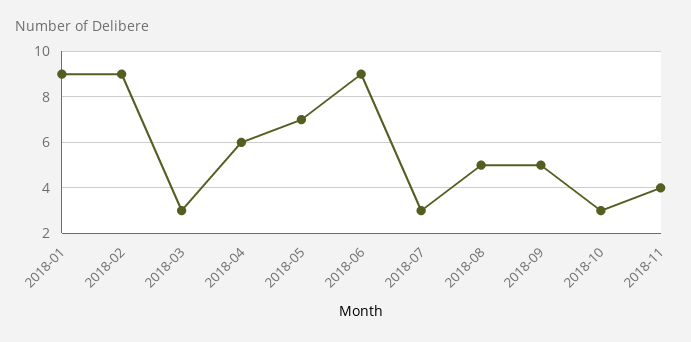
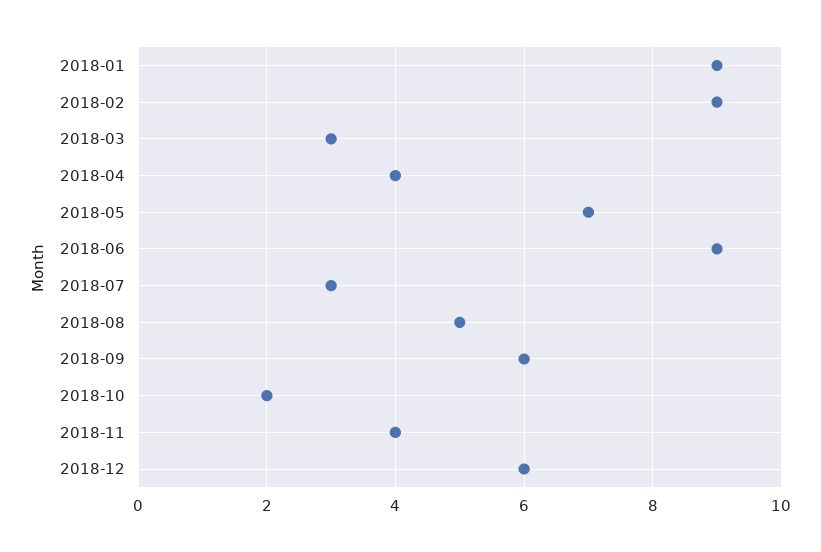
2018-04: 6 -> 4
2018-09: 5 -> 6
2018-10: 3 -> 2
2018-12: none -> 6

